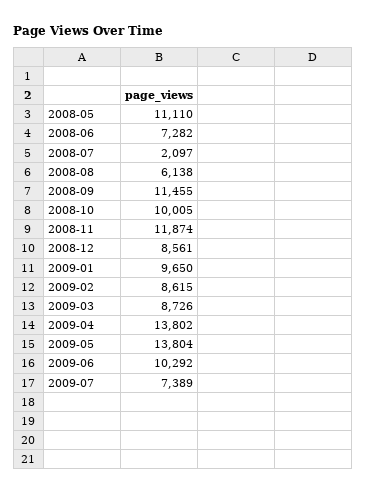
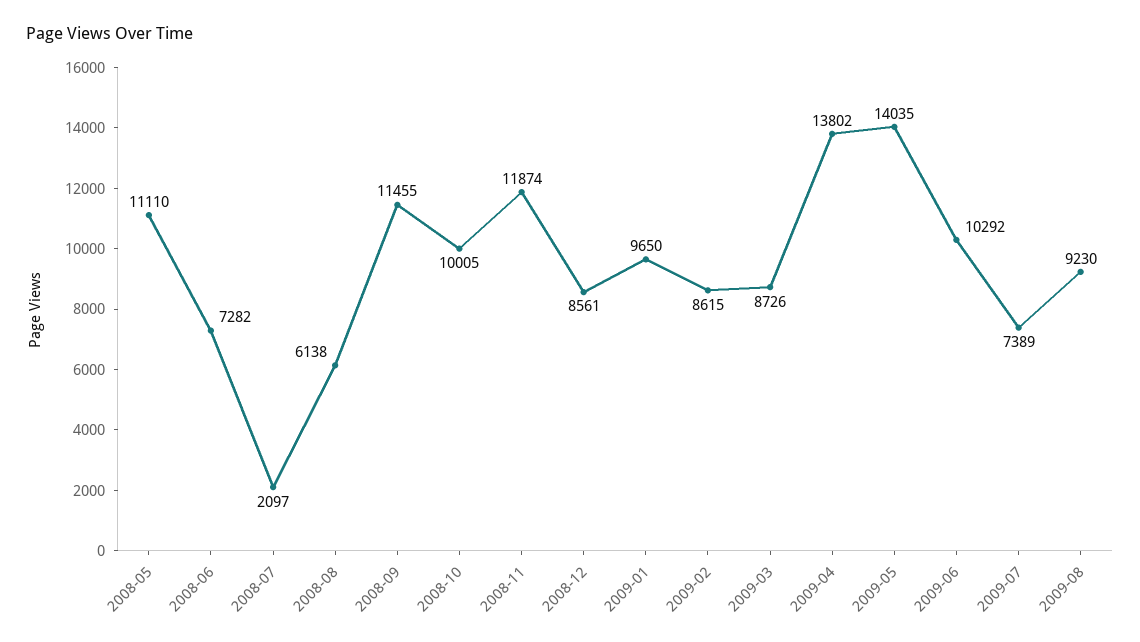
2009-05: 13804 -> 14035
2009-08: none -> 9230

